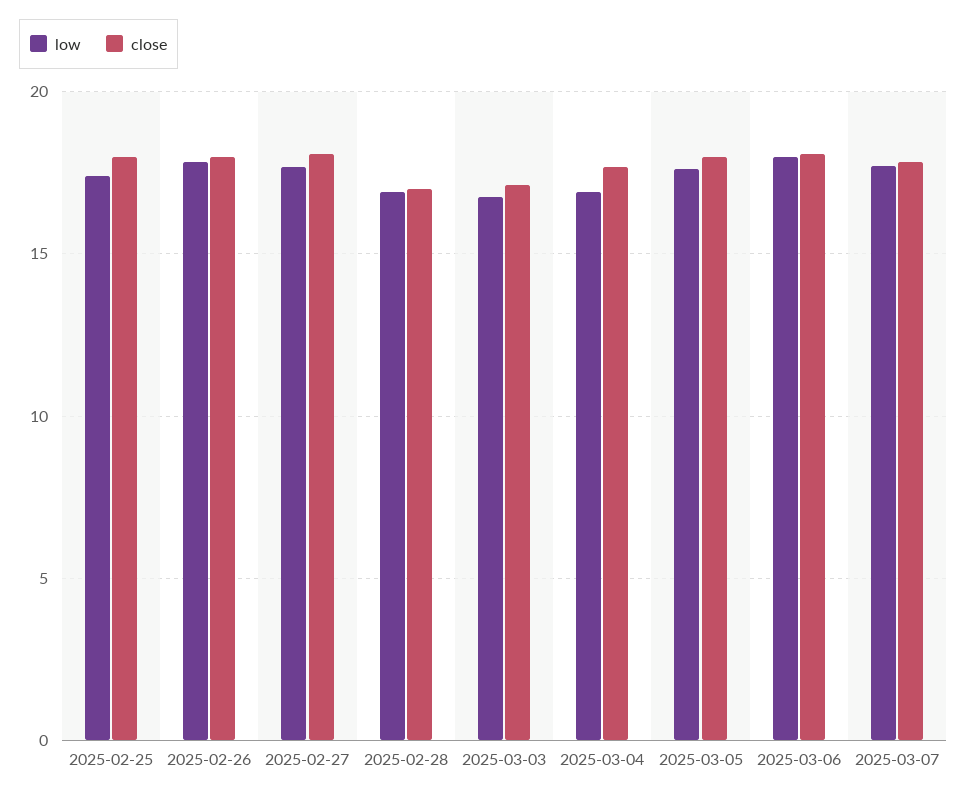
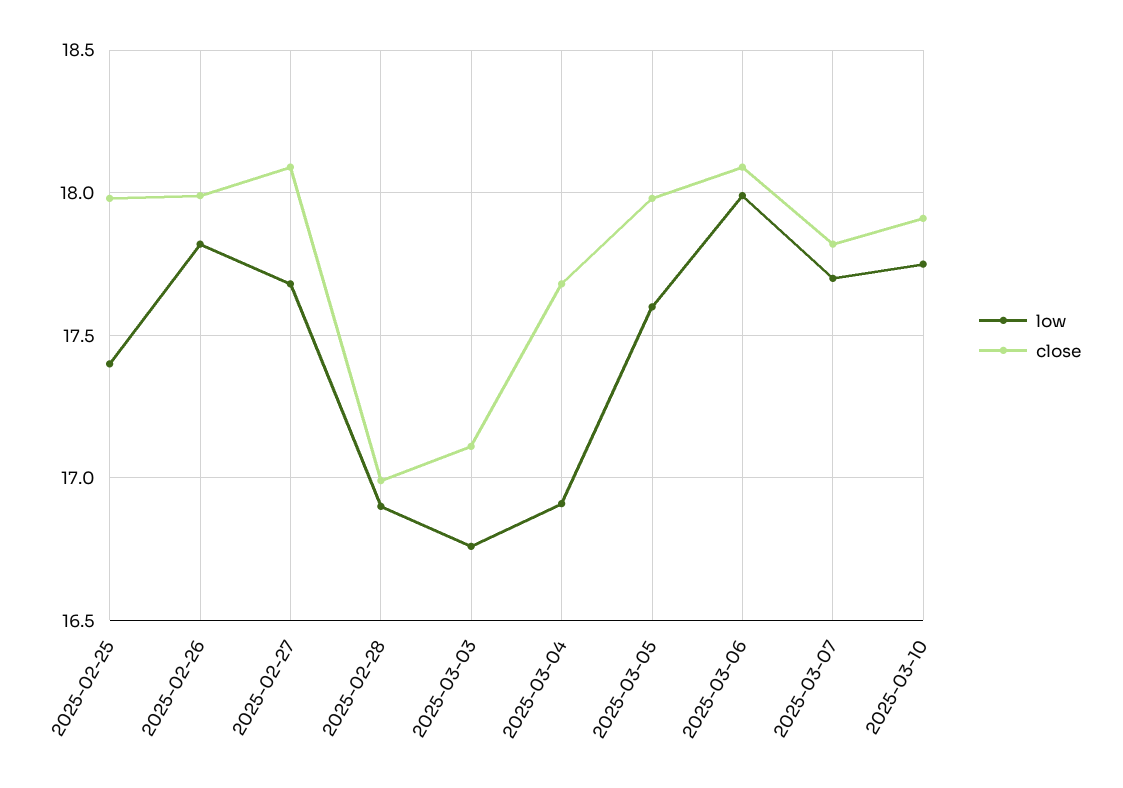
low, 2025-03-10: none -> 17.75
close, 2025-03-10: none -> 17.9

